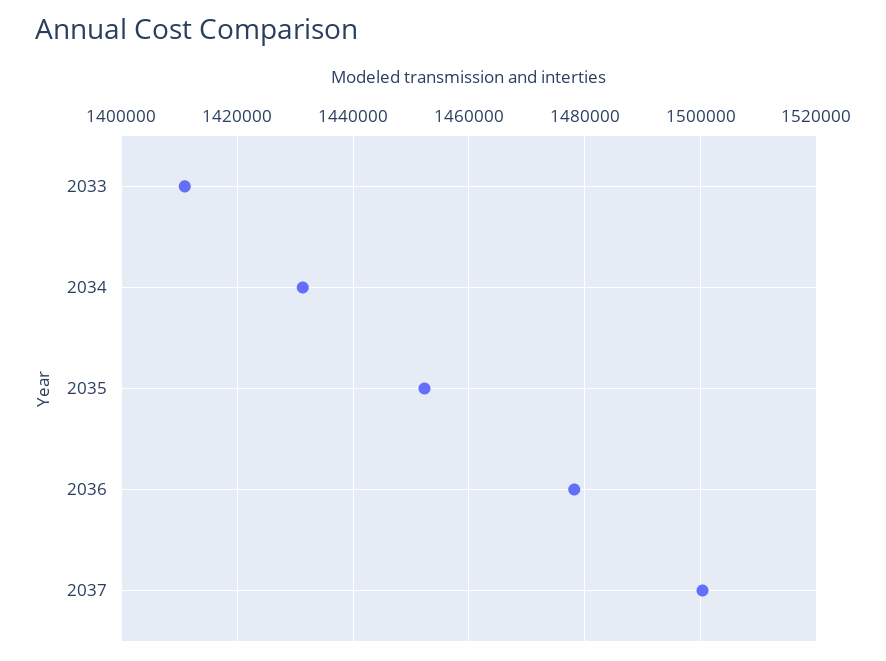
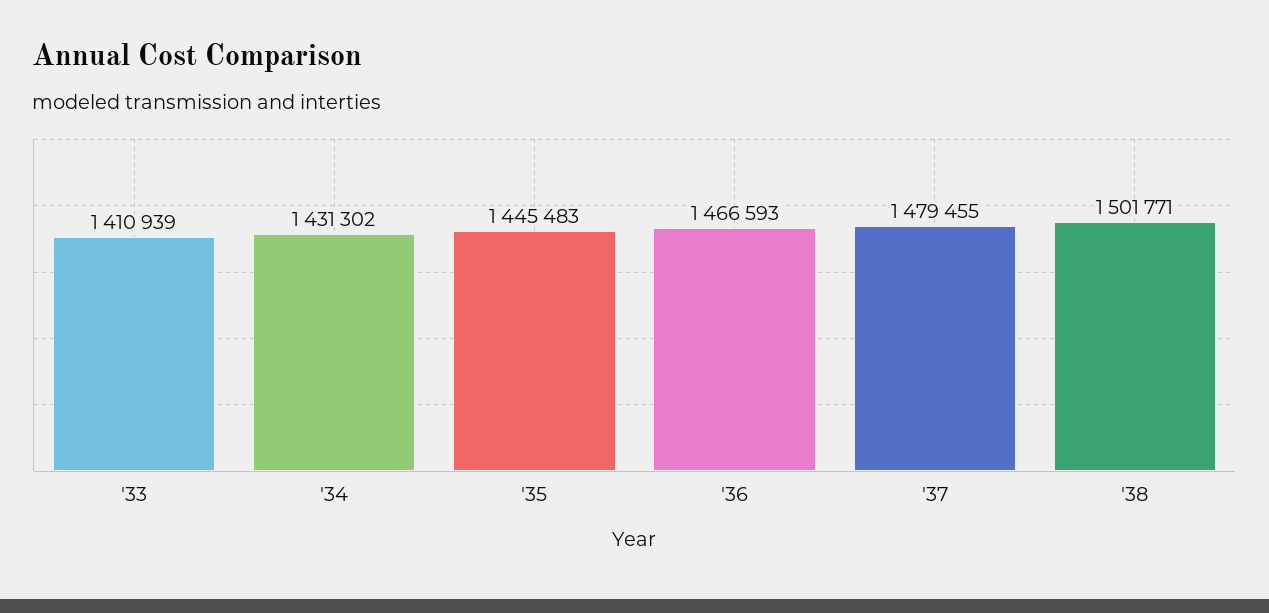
2035: 1452000 -> 1445483
2036: 1478000 -> 1466593
2037: 1500000 -> 1479455
'38: none -> 1501771

